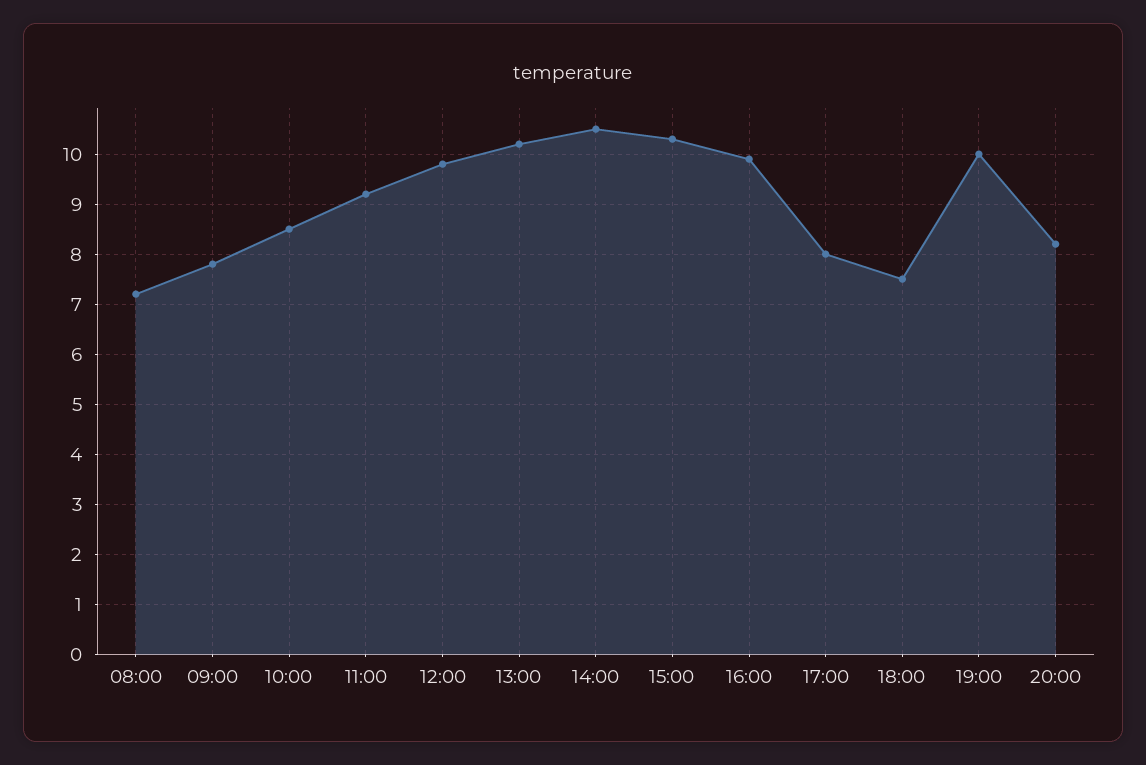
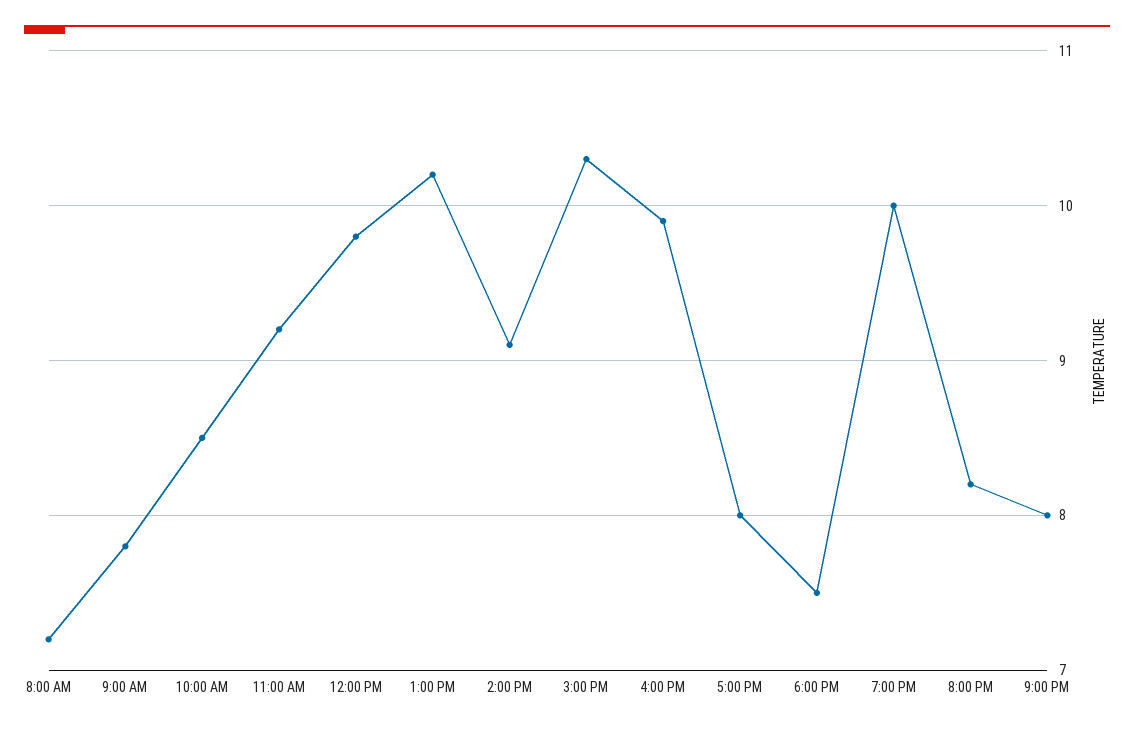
14:00: 10.5 -> 9.1
9:00 PM: none -> 8

